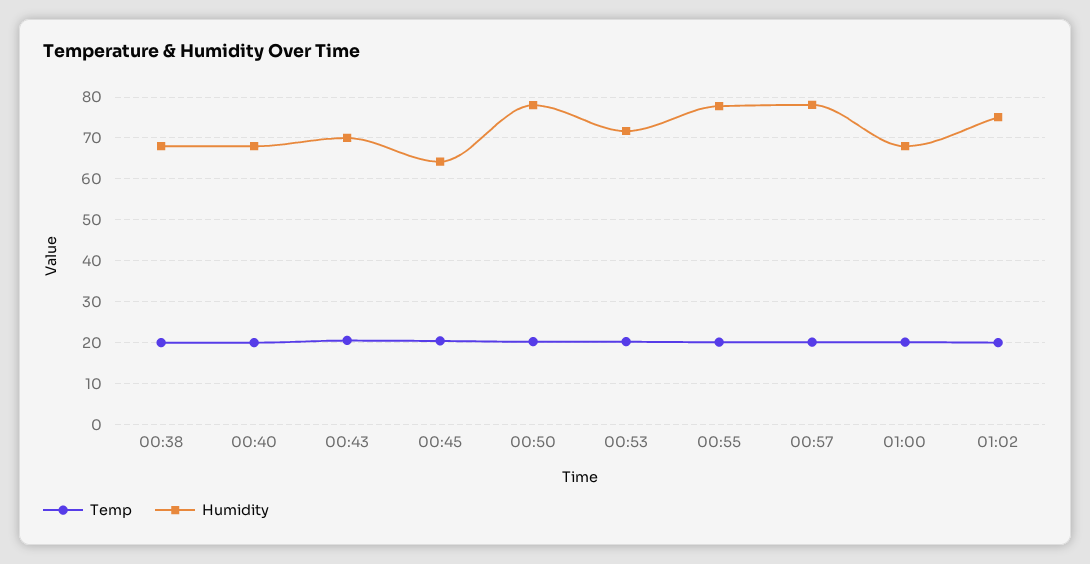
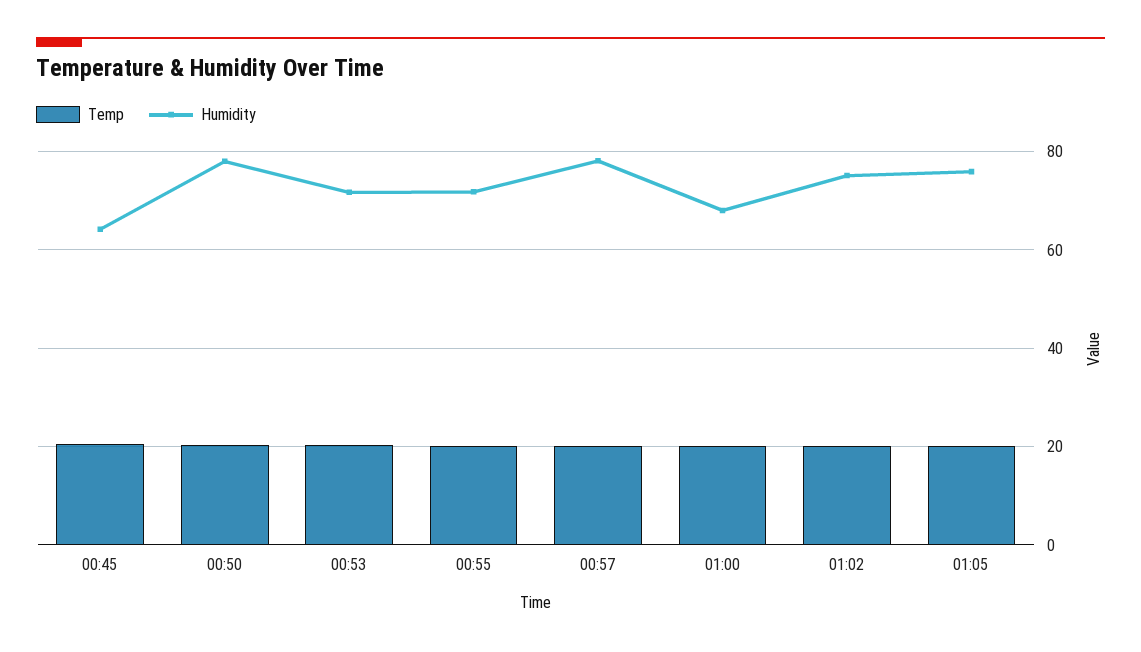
Temp, 00:38: 20 -> none
Humidity, 00:38: 68 -> none
Temp, 00:40: 20 -> none
Humidity, 00:40: 68 -> none
Temp, 00:43: 20 -> none
Humidity, 00:43: 70 -> none
Humidity, 00:55: 78 -> 72
Temp, 01:05: none -> 20
Humidity, 01:05: none -> 76

